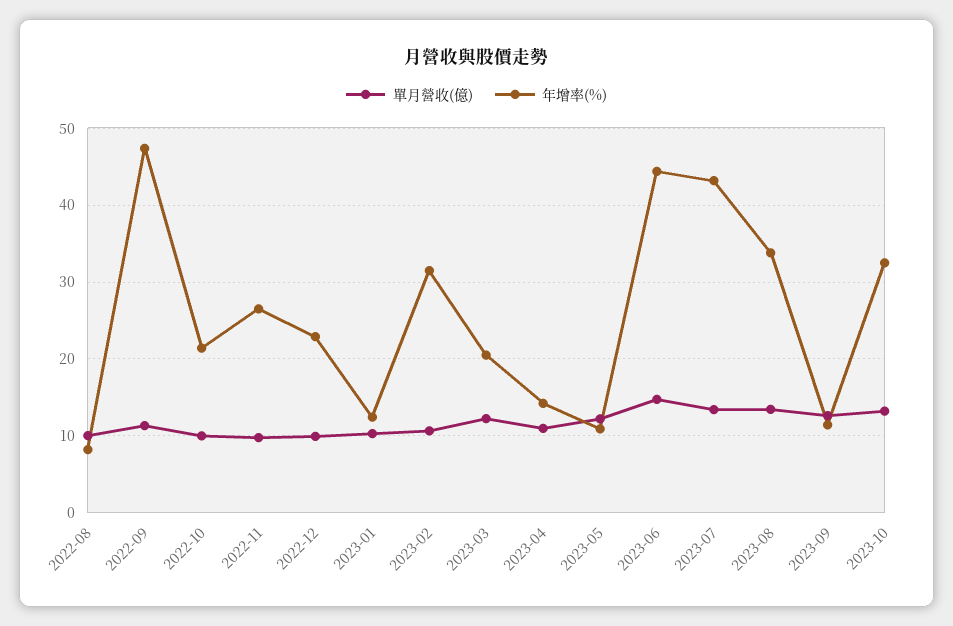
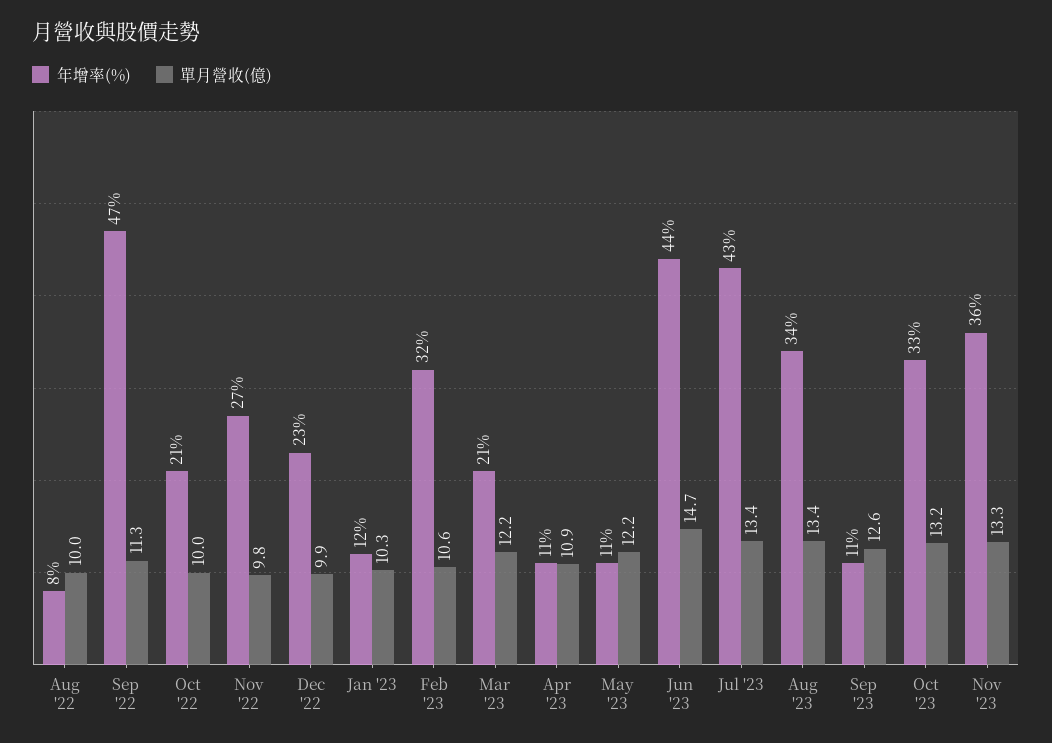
年增率(%), 2023-04: 14 -> 11
年增率(%), Nov '23: none -> 36
單月營收(億), Nov '23: none -> 13.3

